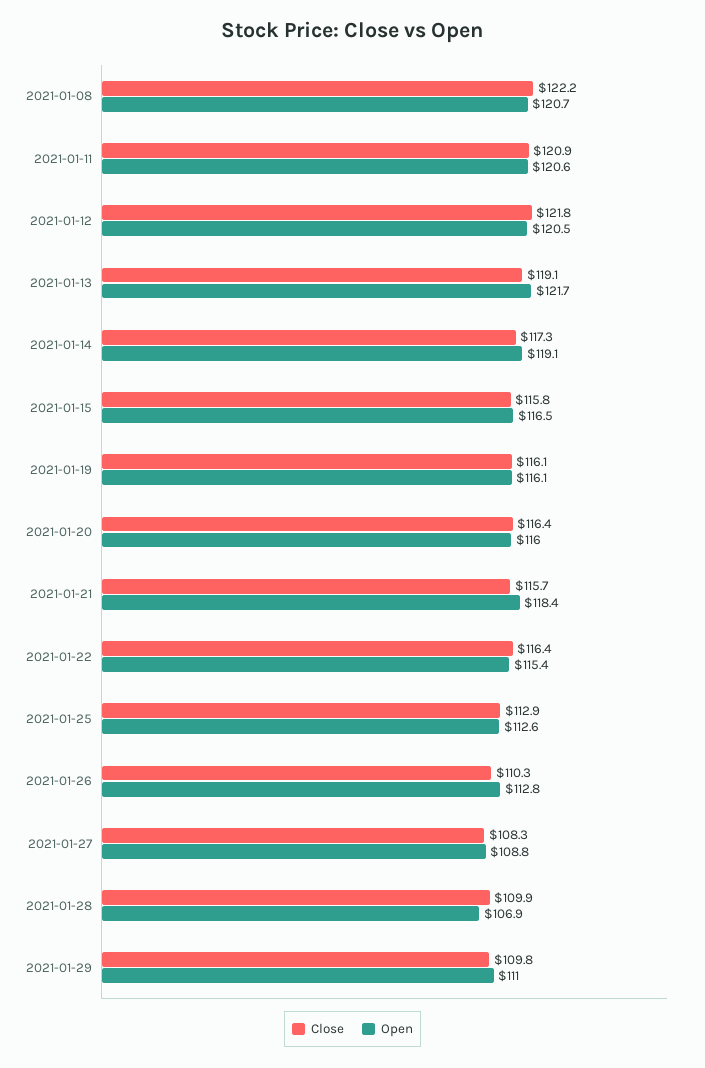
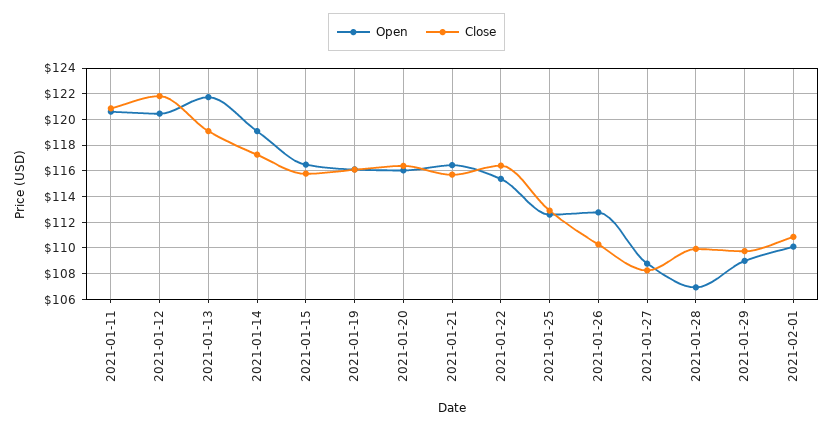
Close, 2021-01-08: 122.2 -> none
Open, 2021-01-08: 120.7 -> none
Open, 2021-01-21: 118.4 -> 116.5
Open, 2021-01-29: 111 -> 109
Open, 2021-02-01: none -> 110
Close, 2021-02-01: none -> 111

